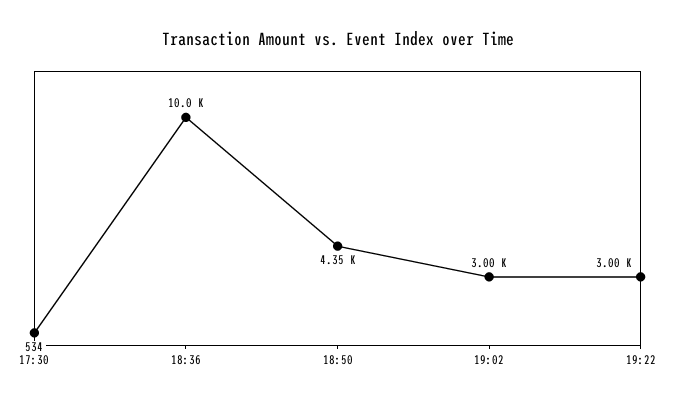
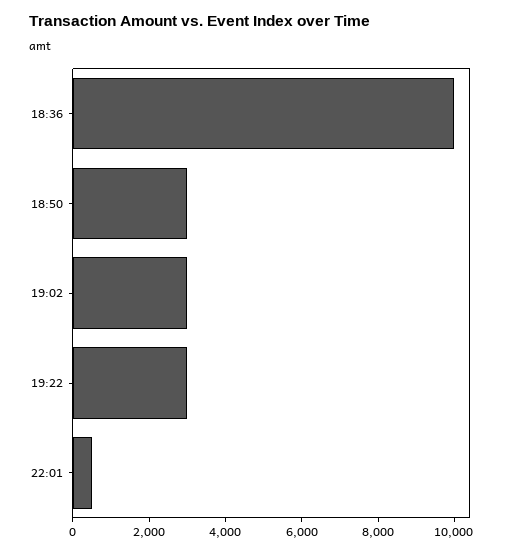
17:30: 534 -> none
18:50: 4350 -> 3000
22:01: none -> 500

